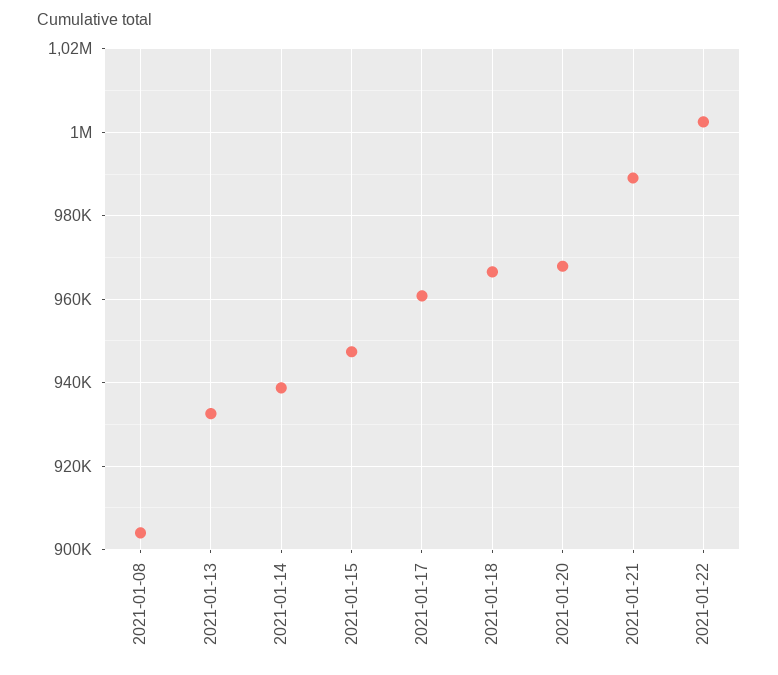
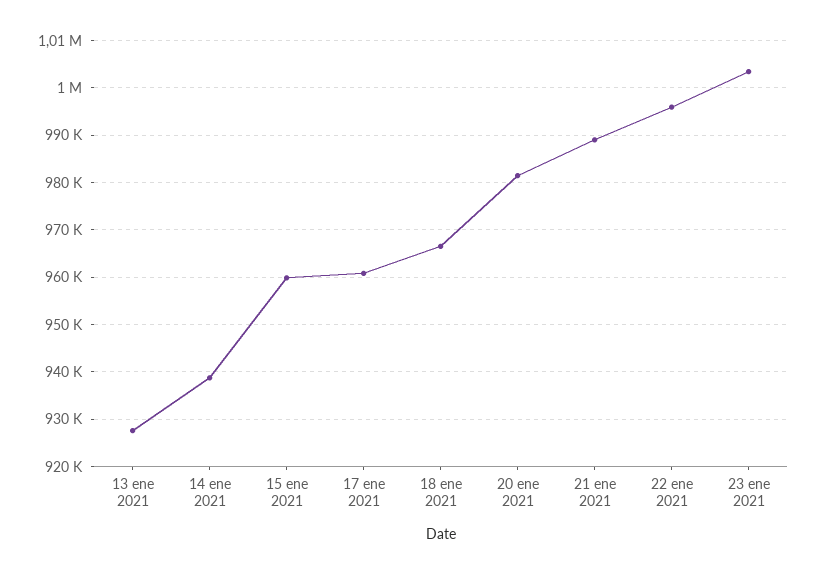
2021-01-08: 904000 -> none
2021-01-13: 932000 -> 928000
2021-01-15: 948000 -> 960000
2021-01-20: 968000 -> 982000
2021-01-22: 1002000 -> 996000
23 ene 2021: none -> 1004000

